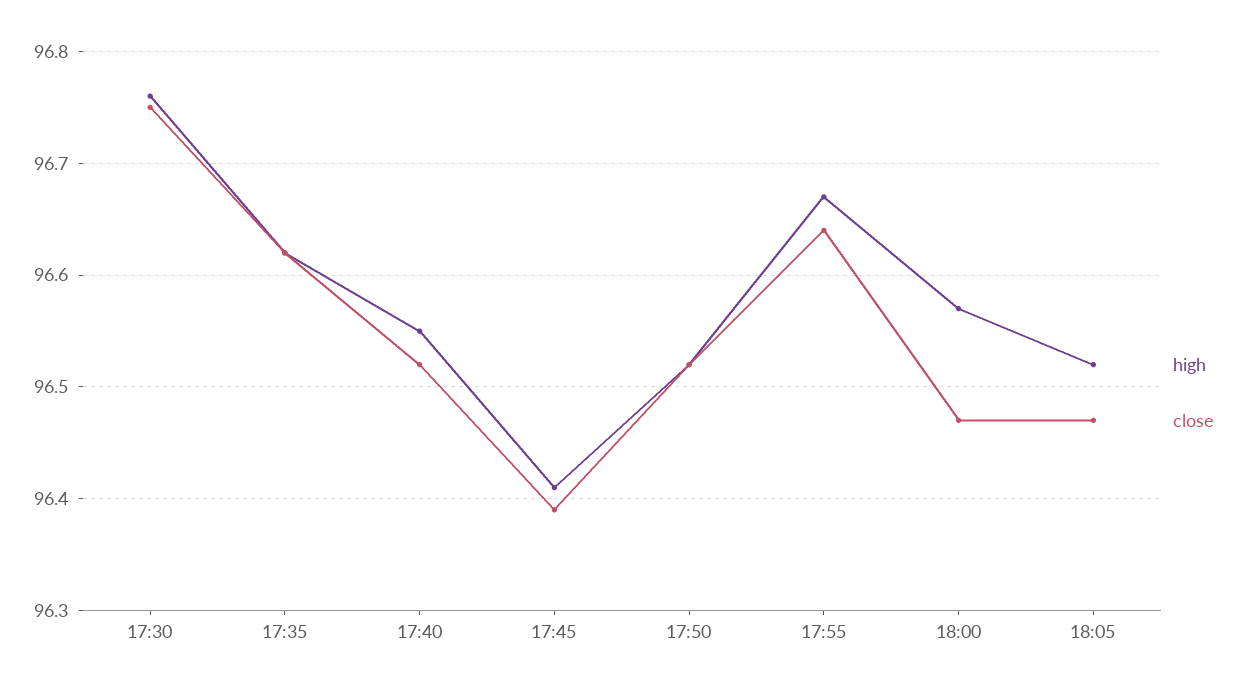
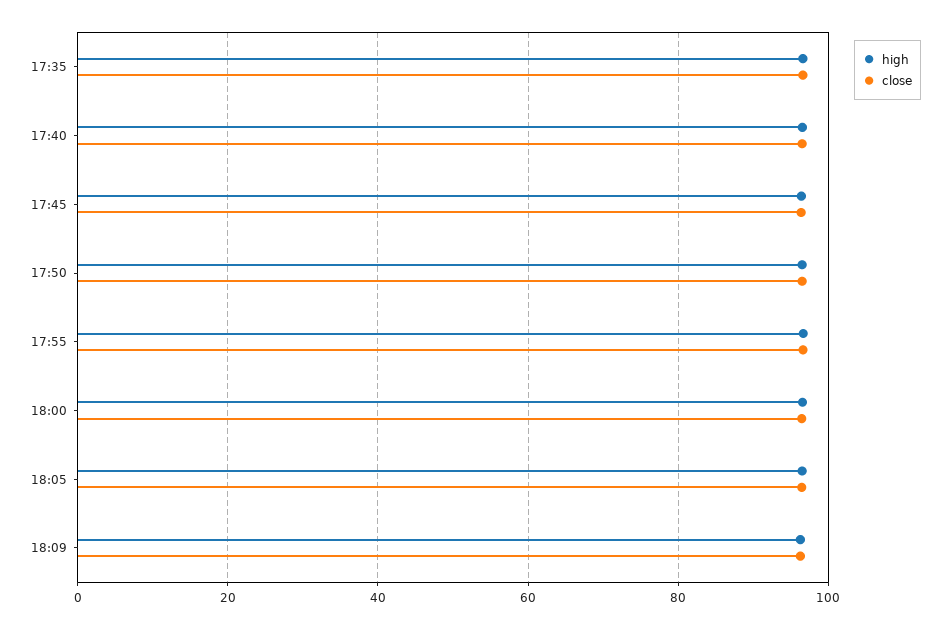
high, 17:30: 96.76 -> none
close, 17:30: 96.75 -> none
high, 18:09: none -> 96
close, 18:09: none -> 96

